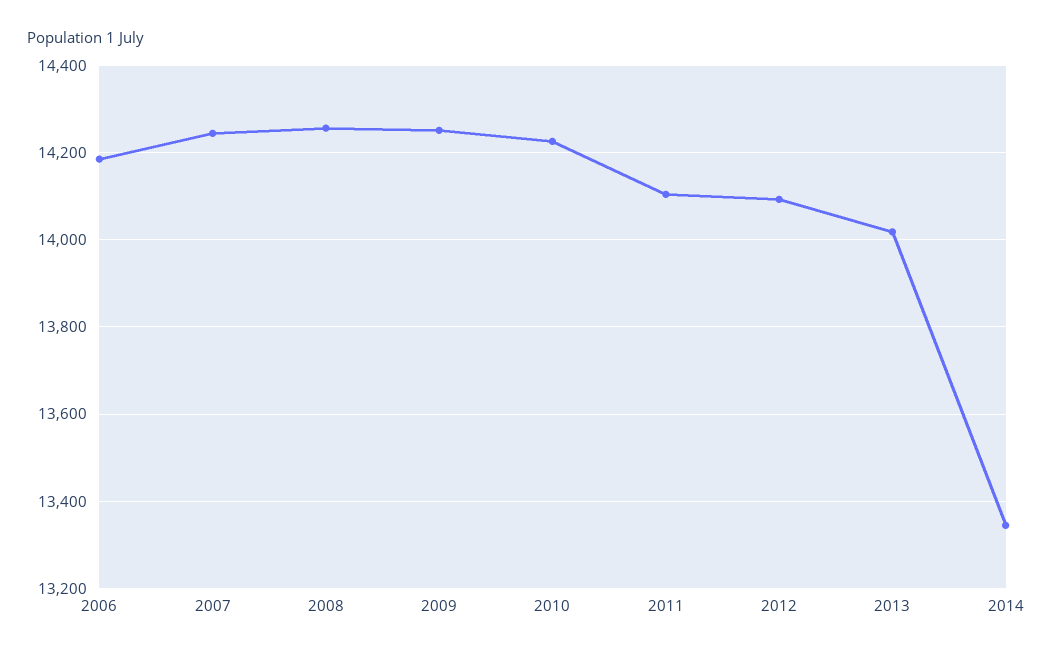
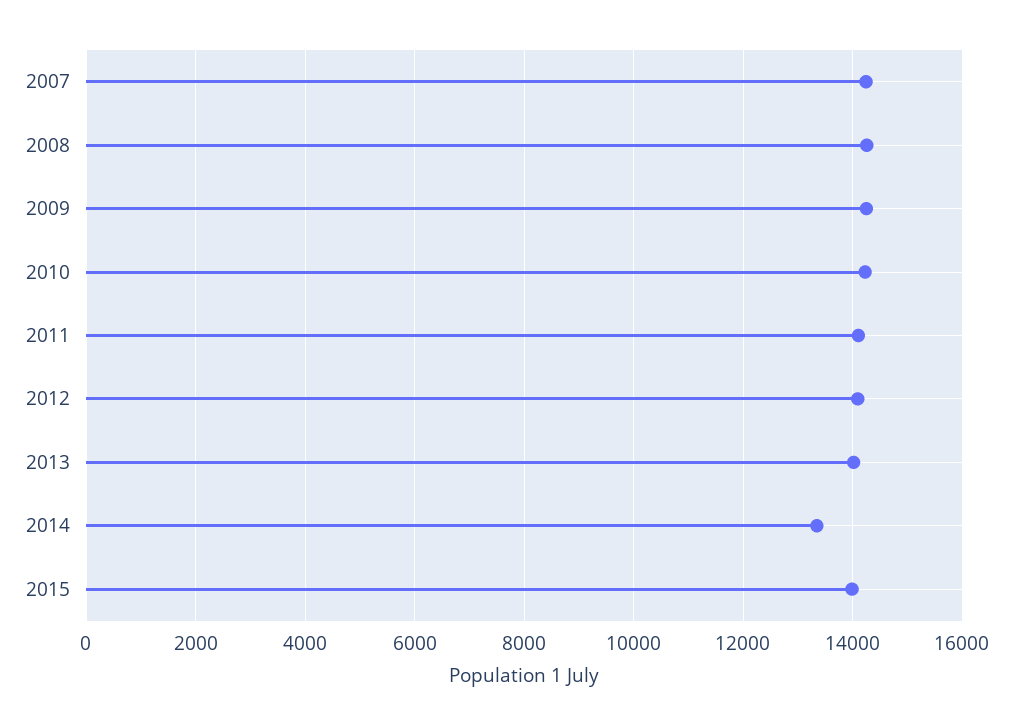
2006: 14180 -> none
2015: none -> 14000

